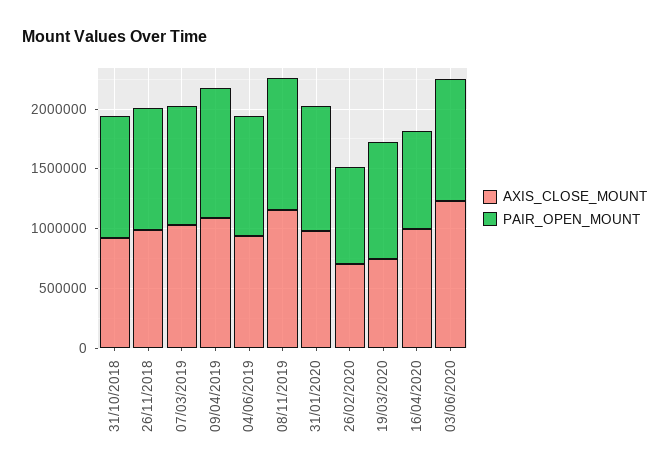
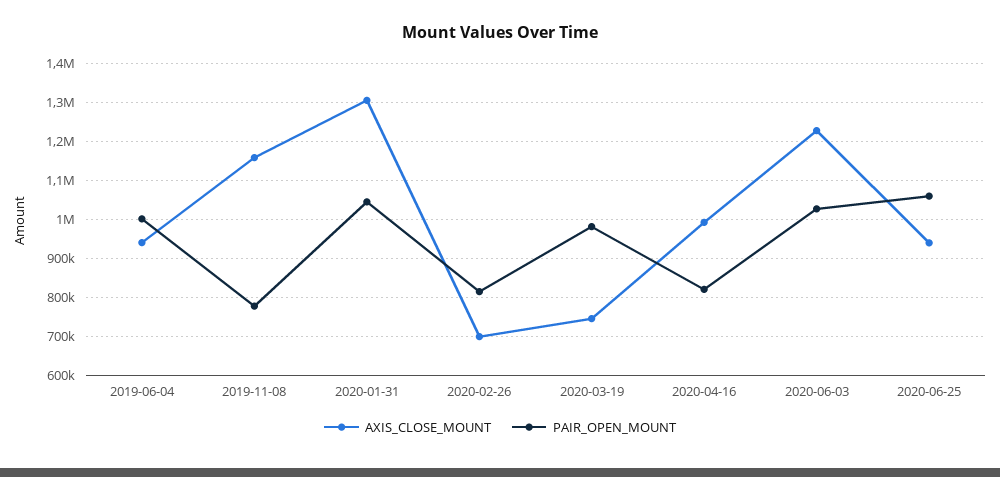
AXIS_CLOSE_MOUNT, 31/10/2018: 900000 -> none
PAIR_OPEN_MOUNT, 31/10/2018: 1000000 -> none
AXIS_CLOSE_MOUNT, 26/11/2018: 1000000 -> none
PAIR_OPEN_MOUNT, 26/11/2018: 1000000 -> none
AXIS_CLOSE_MOUNT, 07/03/2019: 1000000 -> none
PAIR_OPEN_MOUNT, 07/03/2019: 1000000 -> none
AXIS_CLOSE_MOUNT, 09/04/2019: 1100000 -> none
PAIR_OPEN_MOUNT, 09/04/2019: 1100000 -> none
PAIR_OPEN_MOUNT, 08/11/2019: 1100000 -> 780000
AXIS_CLOSE_MOUNT, 31/01/2020: 1000000 -> 1300000
AXIS_CLOSE_MOUNT, 2020-06-25: none -> 940000
PAIR_OPEN_MOUNT, 2020-06-25: none -> 1060000

